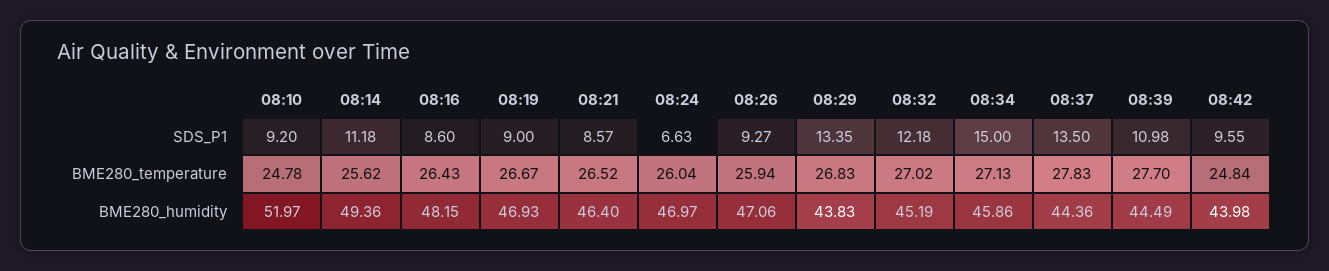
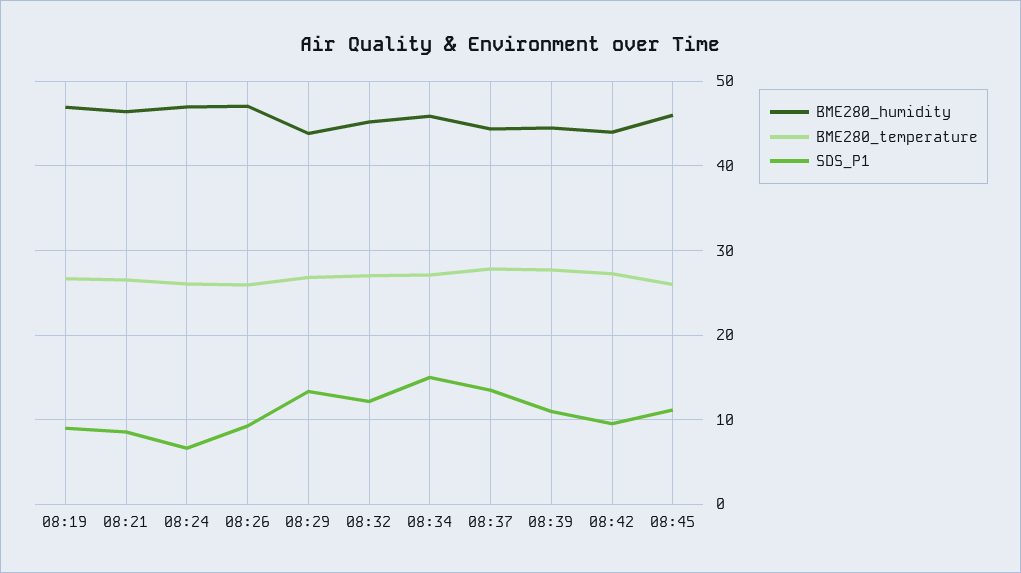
SDS_P1, 08:10: 9.2 -> none
SDS_P1, 08:14: 11.18 -> none
SDS_P1, 08:16: 8.6 -> none
BME280_temperature, 08:10: 24.78 -> none
BME280_temperature, 08:14: 25.62 -> none
BME280_temperature, 08:16: 26.43 -> none
BME280_temperature, 08:42: 24.84 -> 27
BME280_humidity, 08:10: 51.97 -> none
BME280_humidity, 08:14: 49.36 -> none
BME280_humidity, 08:16: 48.15 -> none
BME280_humidity, 08:45: none -> 46
BME280_temperature, 08:45: none -> 26
SDS_P1, 08:45: none -> 11

